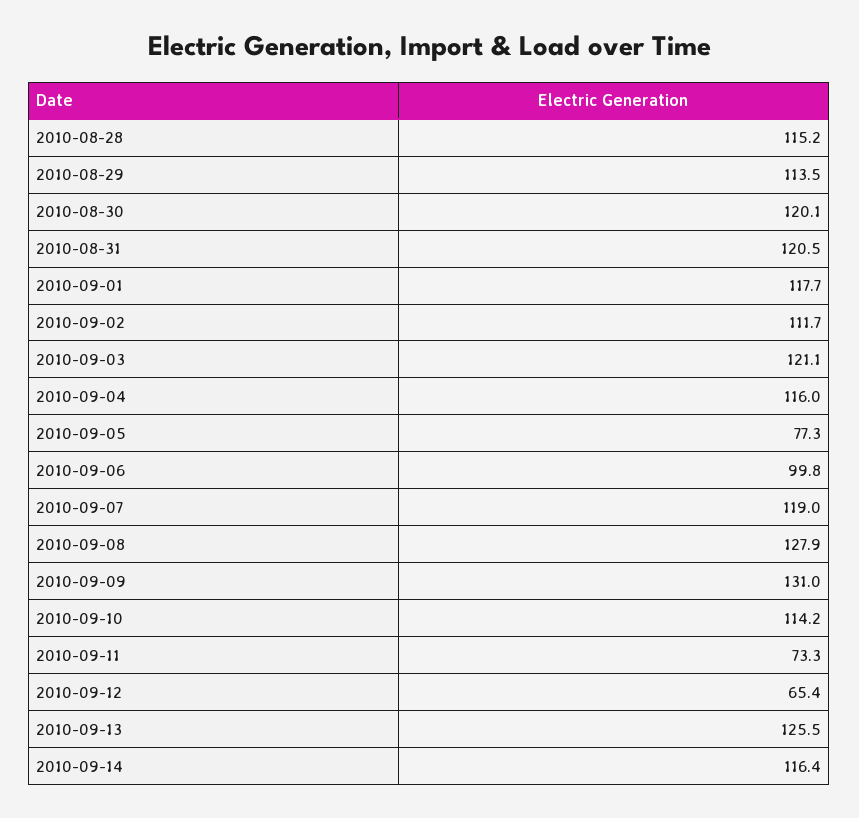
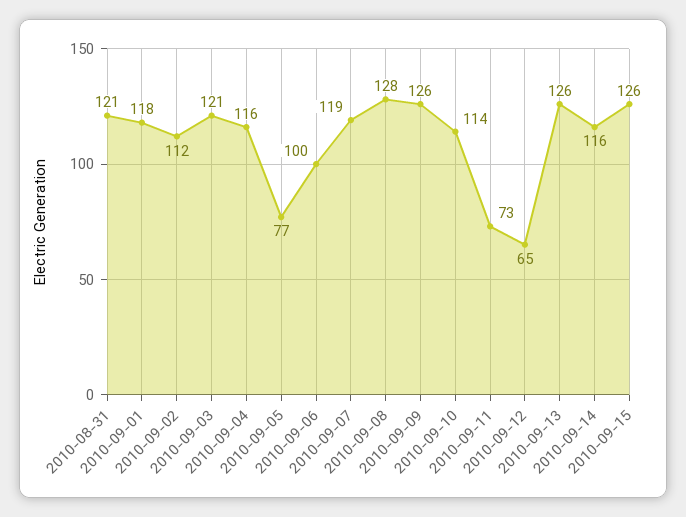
2010-08-28: 115.2 -> none
2010-08-29: 113.5 -> none
2010-08-30: 120.1 -> none
2010-09-09: 131 -> 126
2010-09-15: none -> 126

